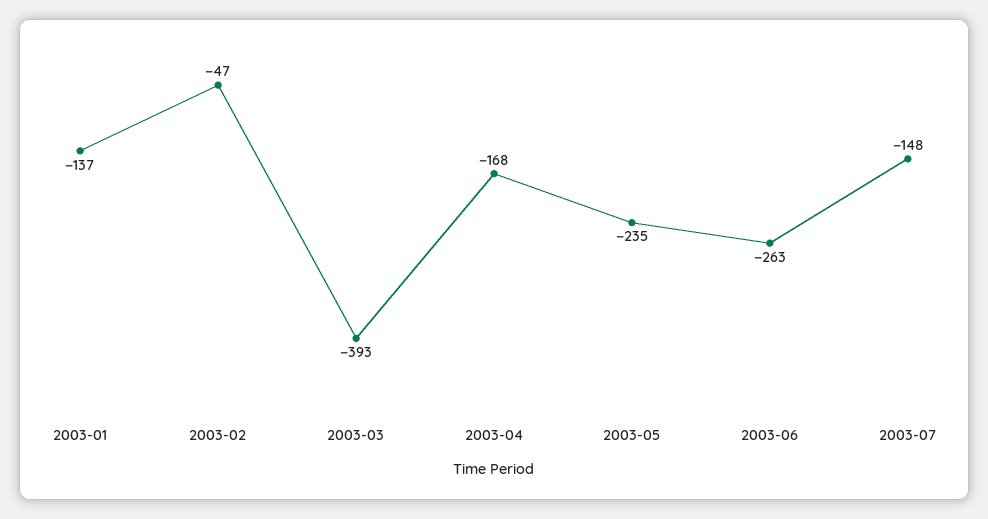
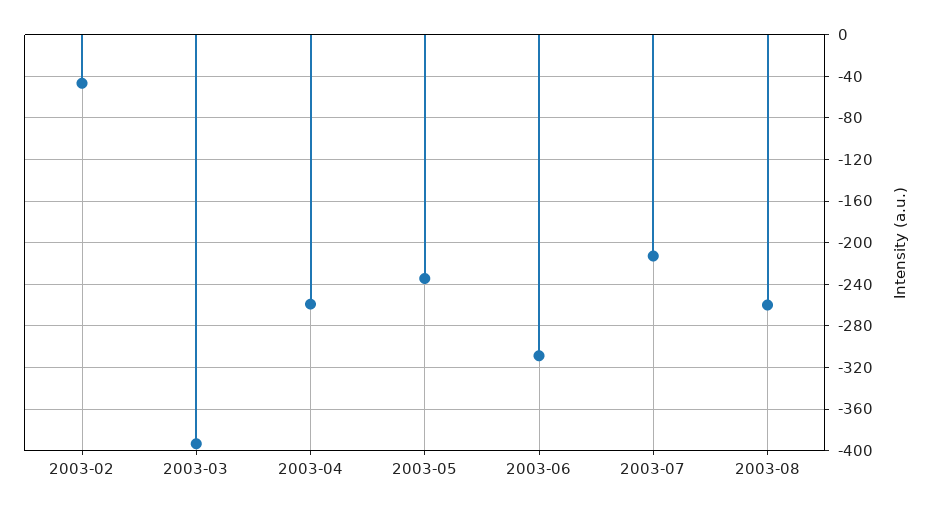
2003-01: -137 -> none
2003-04: -168 -> -260
2003-06: -263 -> -310
2003-07: -148 -> -210
2003-08: none -> -260

